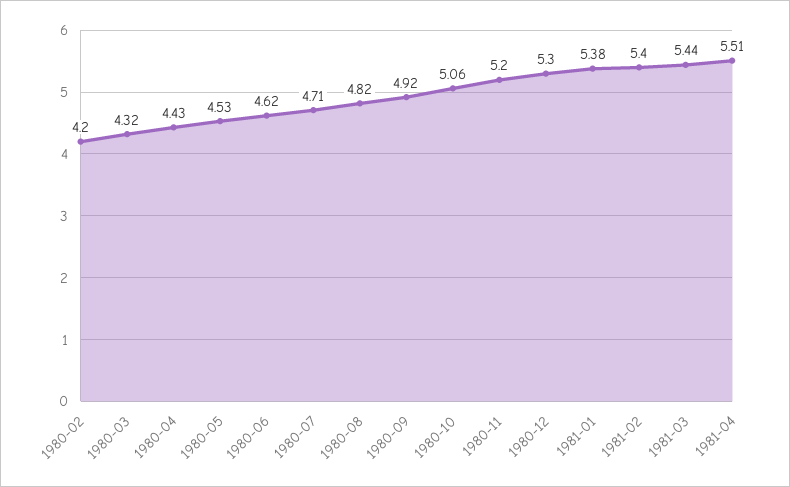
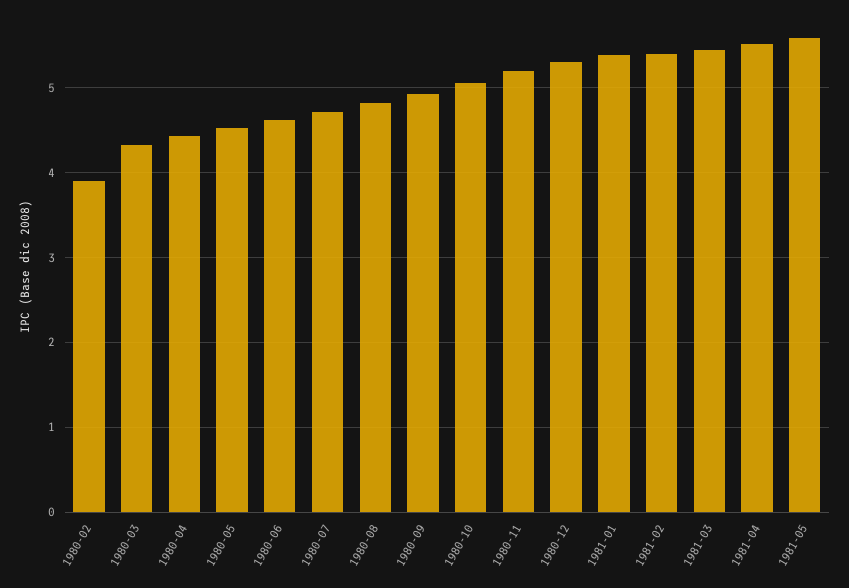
1980-02: 4.2 -> 3.9
1981-05: none -> 5.6

